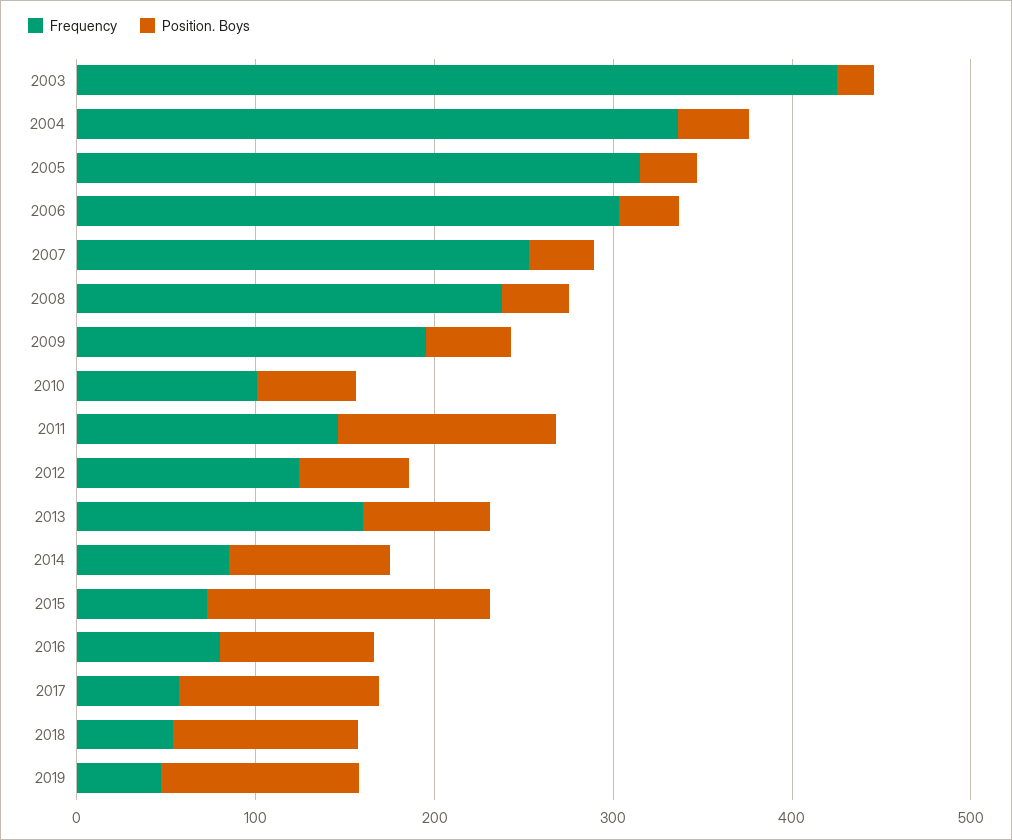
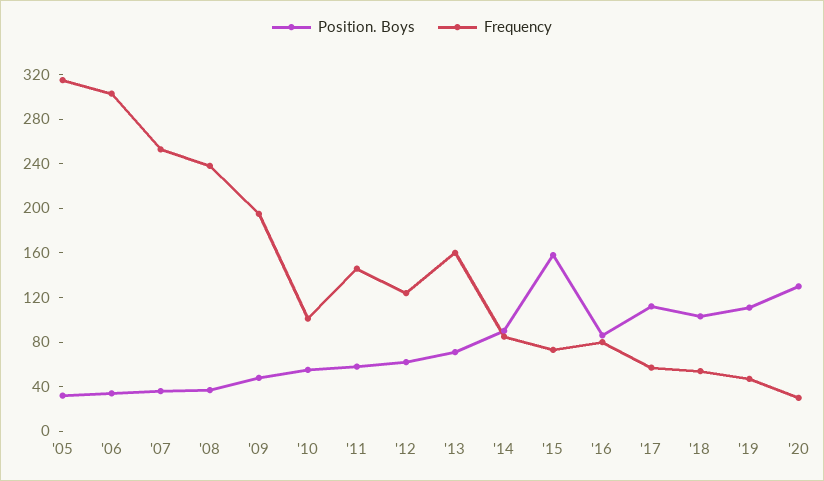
Frequency, 2003: 420 -> none
Position. Boys, 2003: 20 -> none
Frequency, 2004: 340 -> none
Position. Boys, 2004: 40 -> none
Position. Boys, 2011: 120 -> 60
Position. Boys, '20: none -> 130
Frequency, '20: none -> 30

